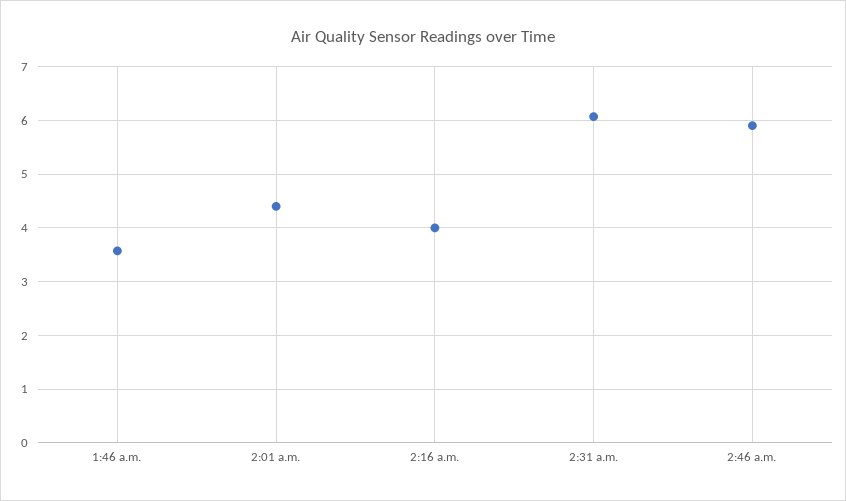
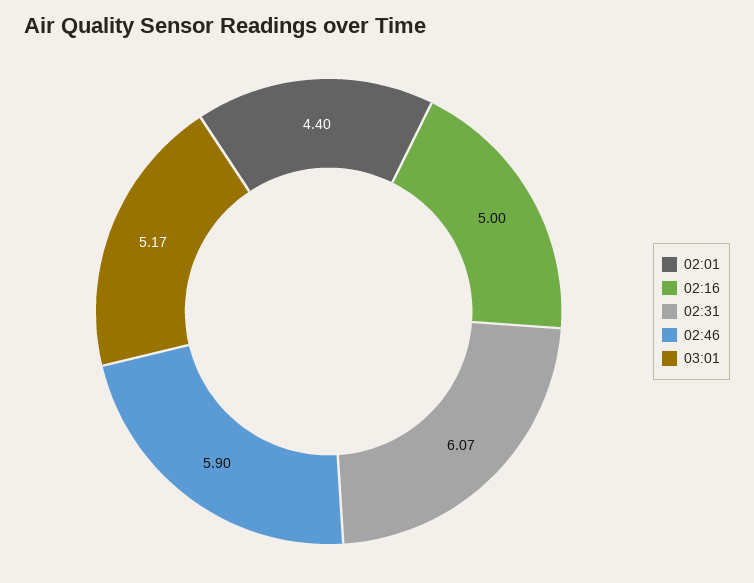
1:46 a.m.: 3.6 -> none
2:16 a.m.: 4 -> 5
03:01: none -> 5.17

